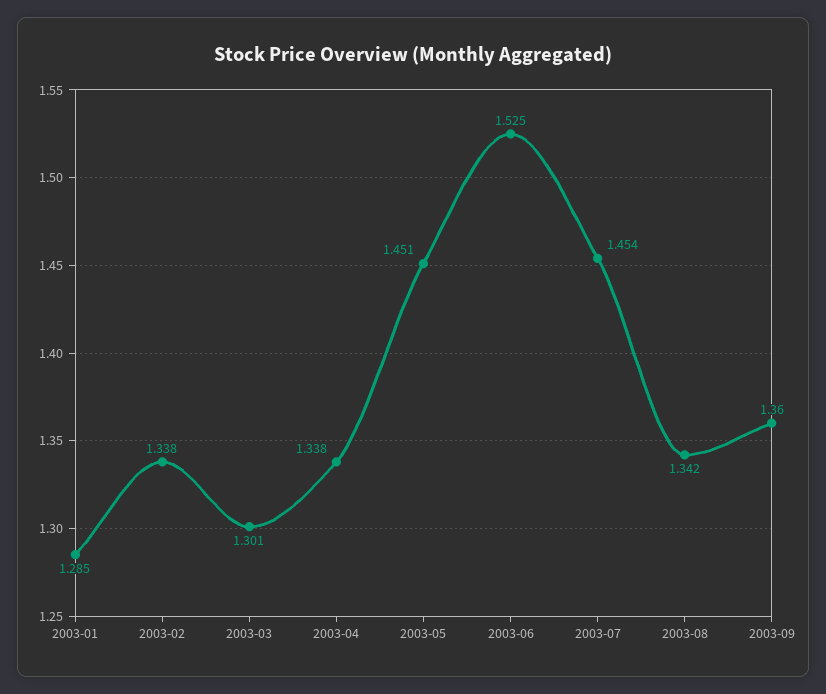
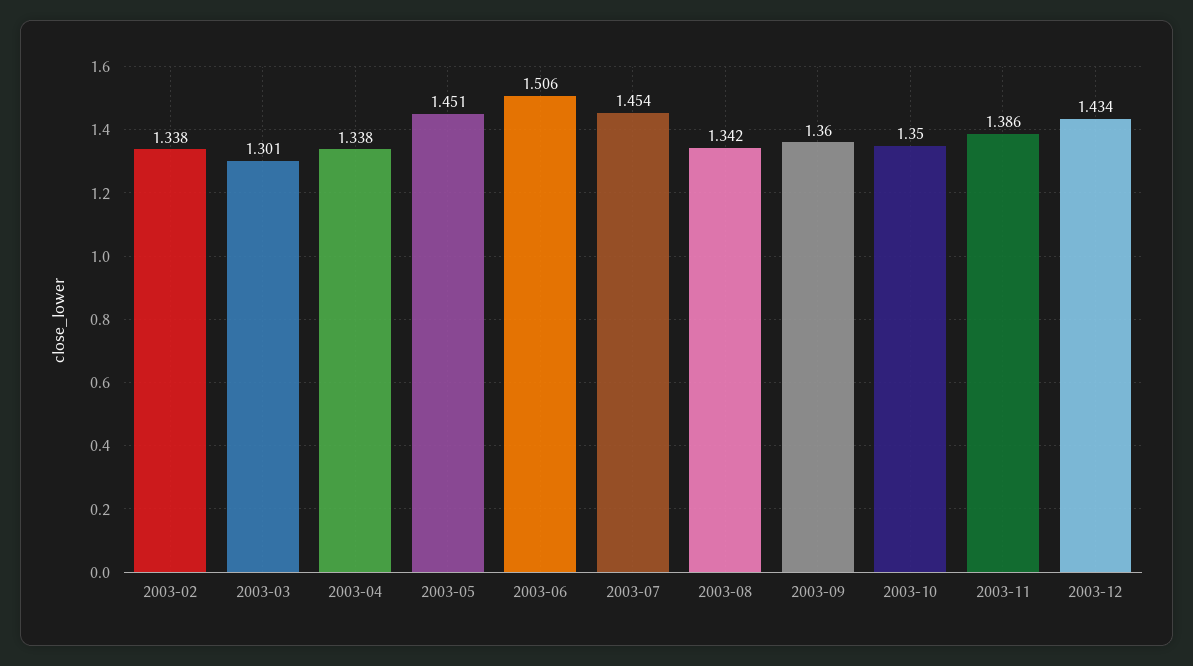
2003-01: 1.285 -> none
2003-06: 1.525 -> 1.506
2003-10: none -> 1.35
2003-11: none -> 1.386
2003-12: none -> 1.434

